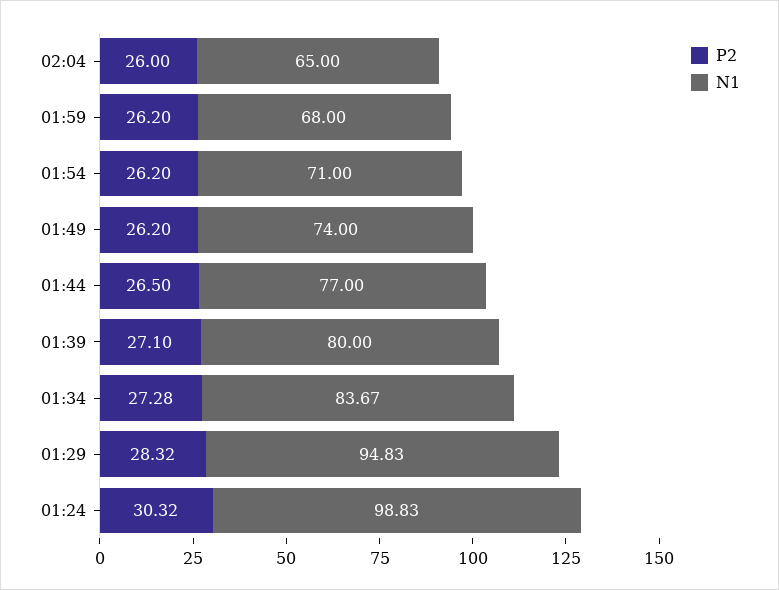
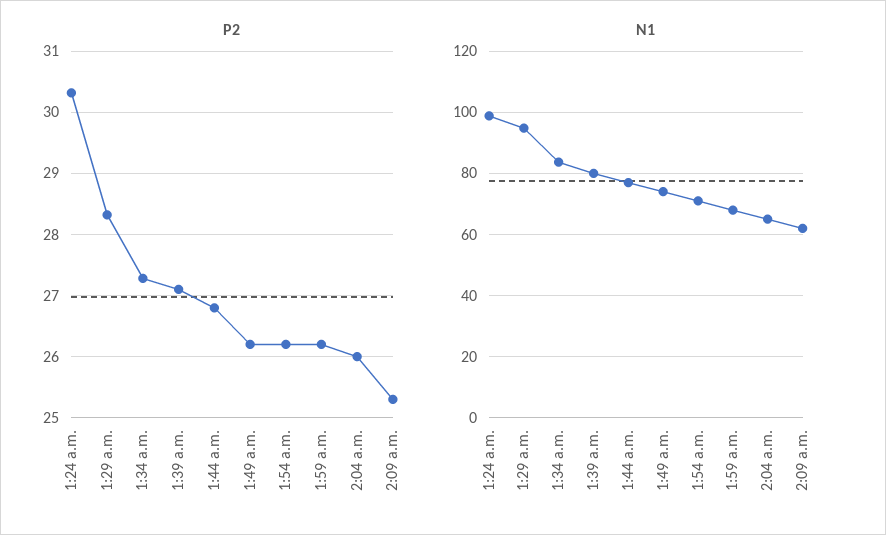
P2, 01:44: 26.5 -> 26.8
P2, 2:09 a.m.: none -> 25.3
N1, 2:09 a.m.: none -> 62

